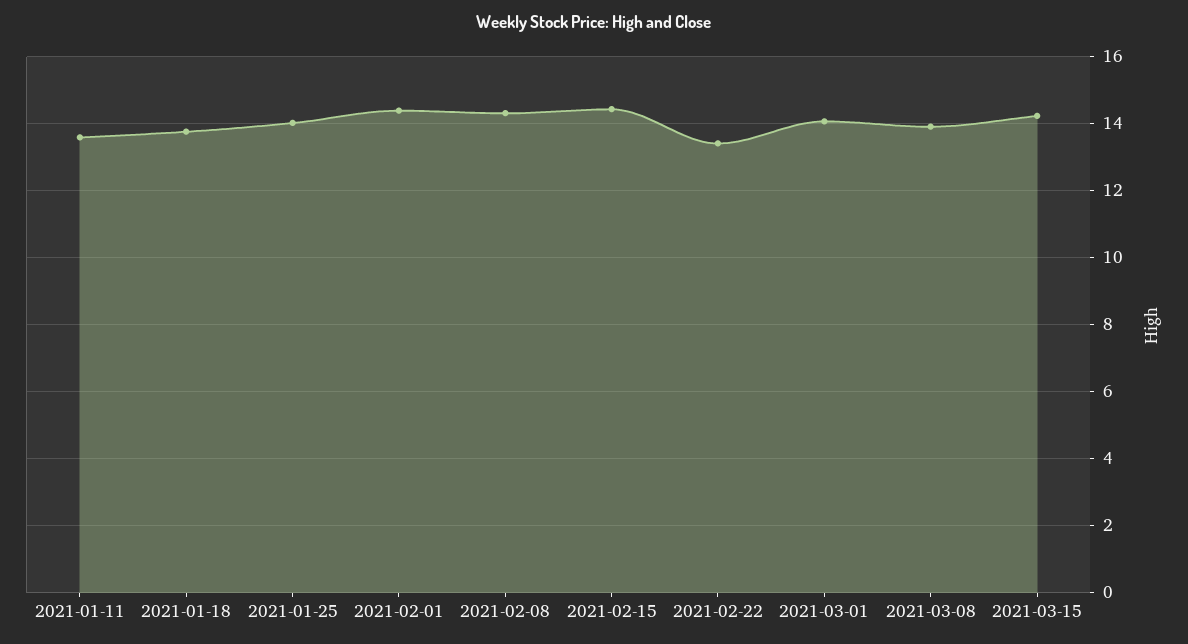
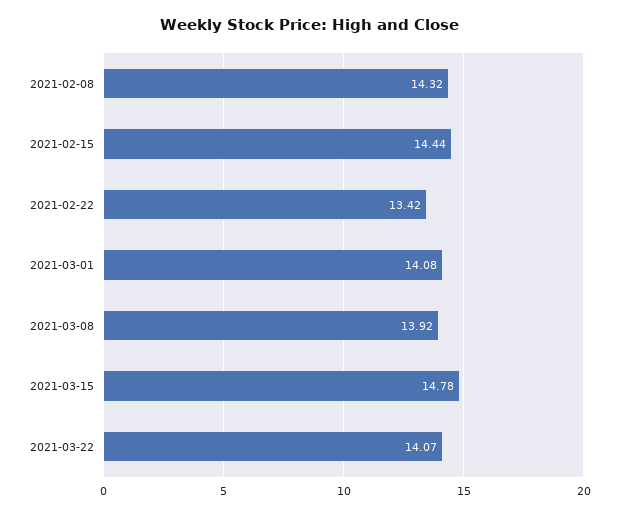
2021-01-11: 13.6 -> none
2021-01-18: 13.8 -> none
2021-01-25: 14 -> none
2021-02-01: 14.4 -> none
2021-03-15: 14.2 -> 14.78
2021-03-22: none -> 14.07

